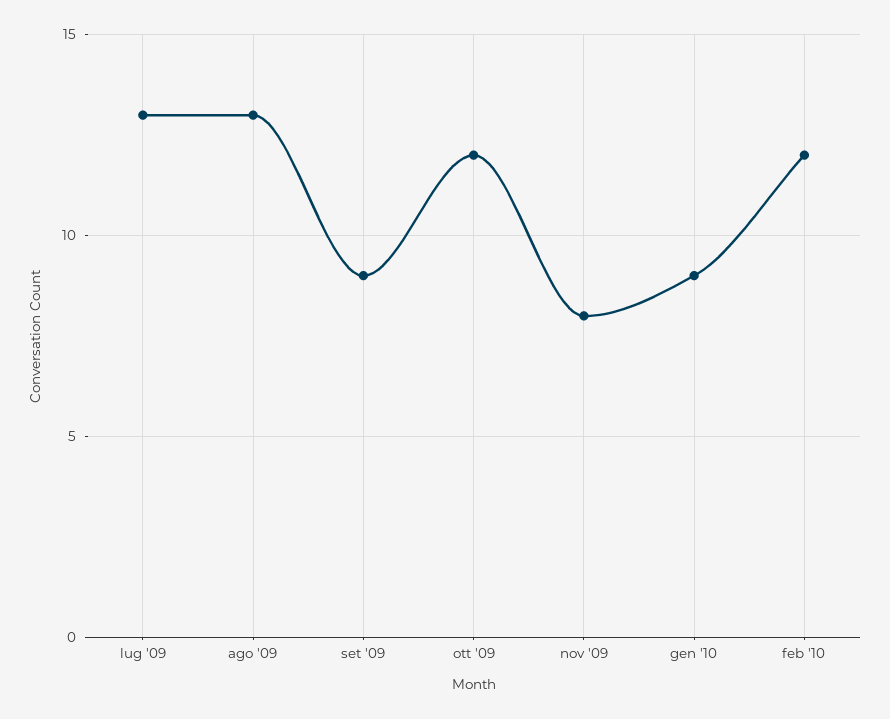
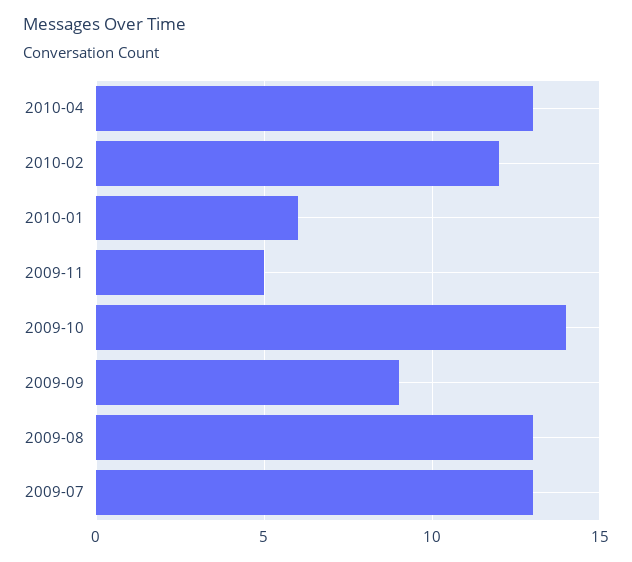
ott '09: 12 -> 14
nov '09: 8 -> 5
gen '10: 9 -> 6
2010-04: none -> 13

